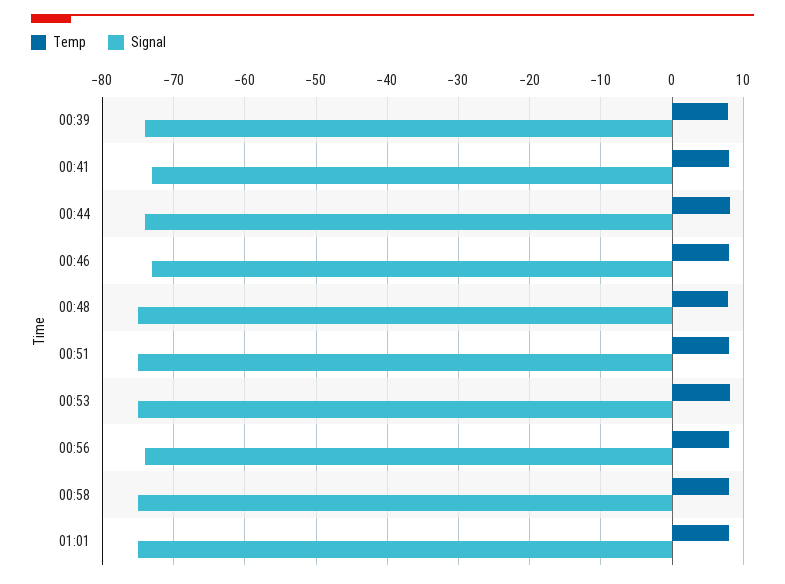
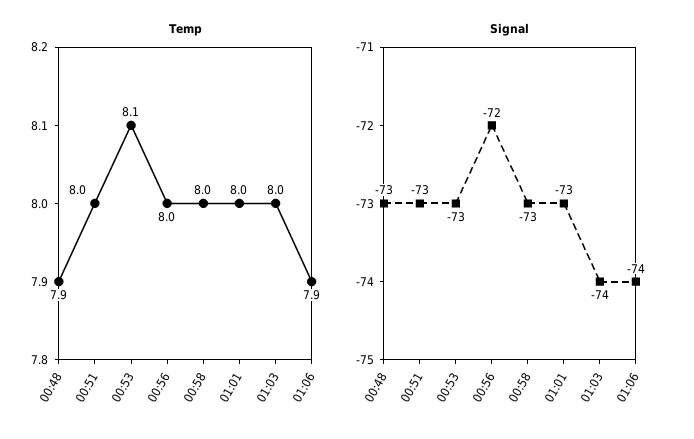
Temp, 00:39: 8 -> none
Signal, 00:39: -74 -> none
Temp, 00:41: 8 -> none
Signal, 00:41: -73 -> none
Temp, 00:44: 8 -> none
Signal, 00:44: -74 -> none
Temp, 00:46: 8 -> none
Signal, 00:46: -73 -> none
Signal, 00:48: -75 -> -73
Signal, 00:51: -75 -> -73
Signal, 00:53: -75 -> -73
Signal, 00:56: -74 -> -72
Signal, 00:58: -75 -> -73
Signal, 01:01: -75 -> -73
Temp, 01:03: none -> 8
Temp, 01:06: none -> 7.9
Signal, 01:03: none -> -74
Signal, 01:06: none -> -74

